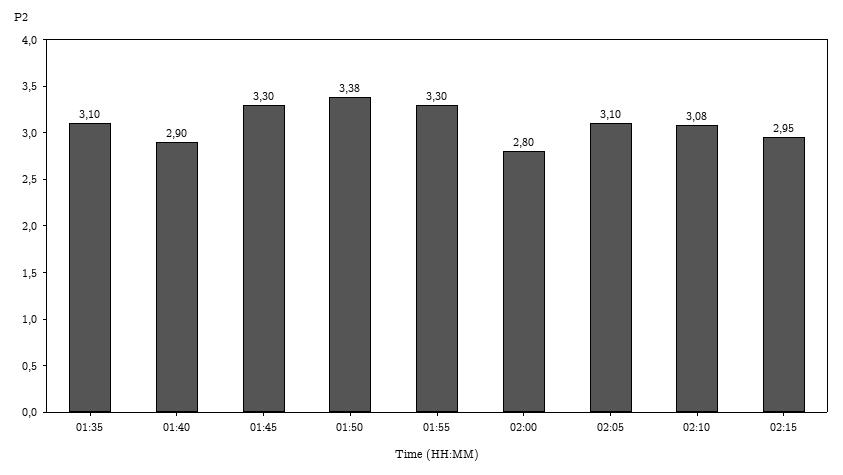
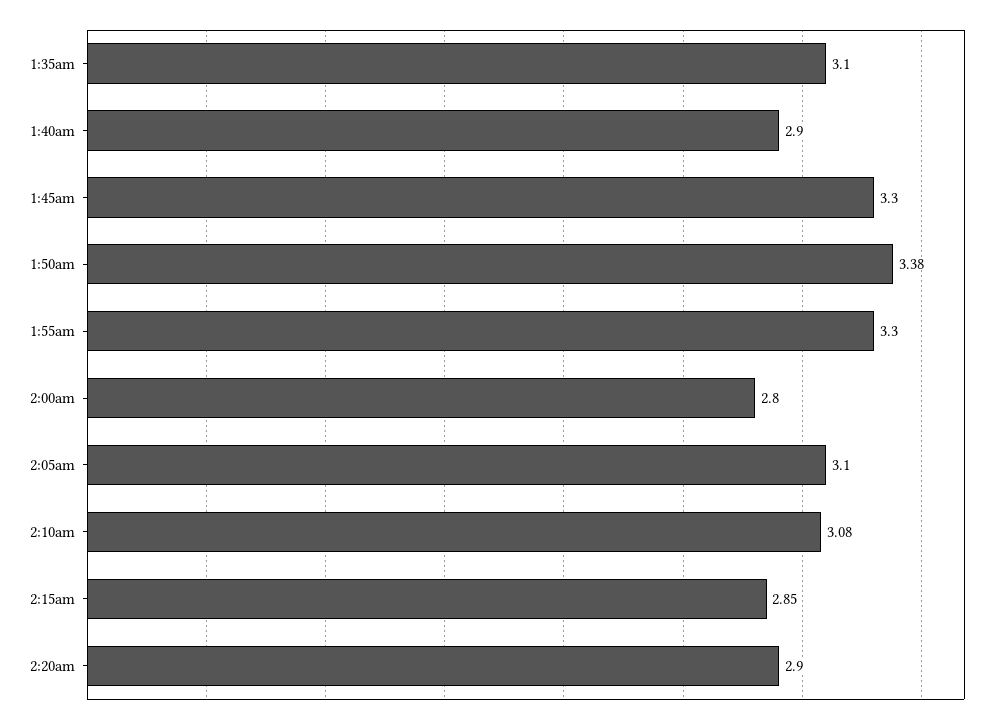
02:15: 2.95 -> 2.85
2:20am: none -> 2.9

